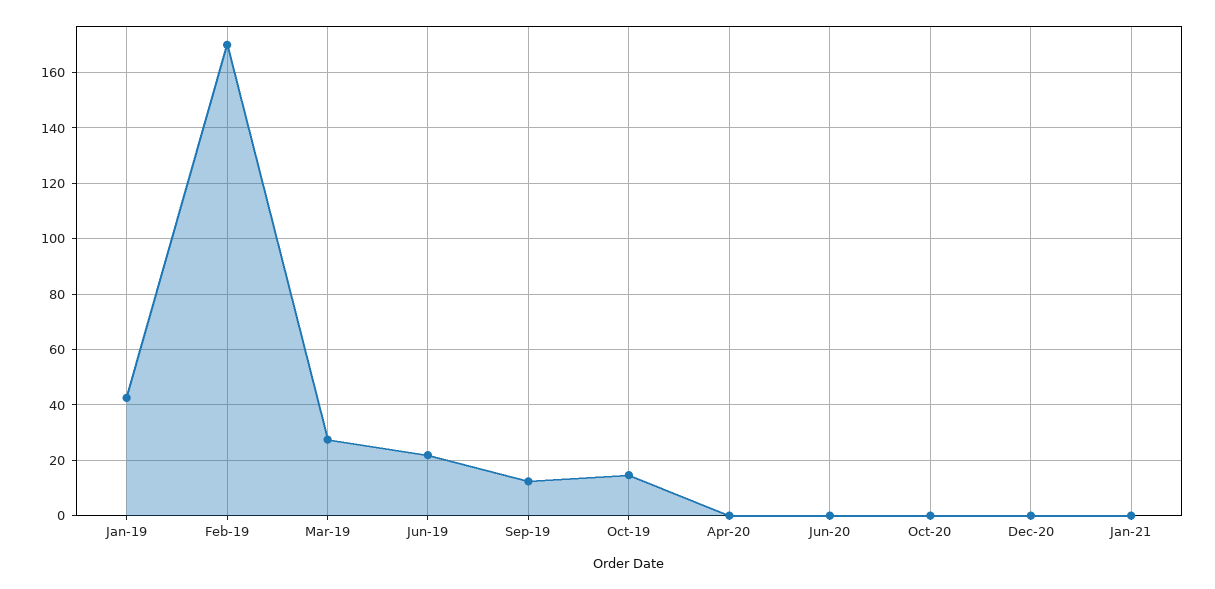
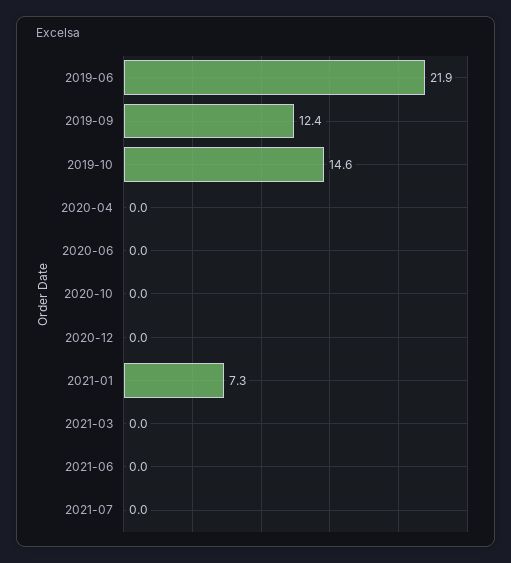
Jan-19: 42.5 -> none
Feb-19: 170 -> none
Mar-19: 27.5 -> none
Jan-21: 0 -> 7.3
2021-03: none -> 0
2021-06: none -> 0
2021-07: none -> 0

